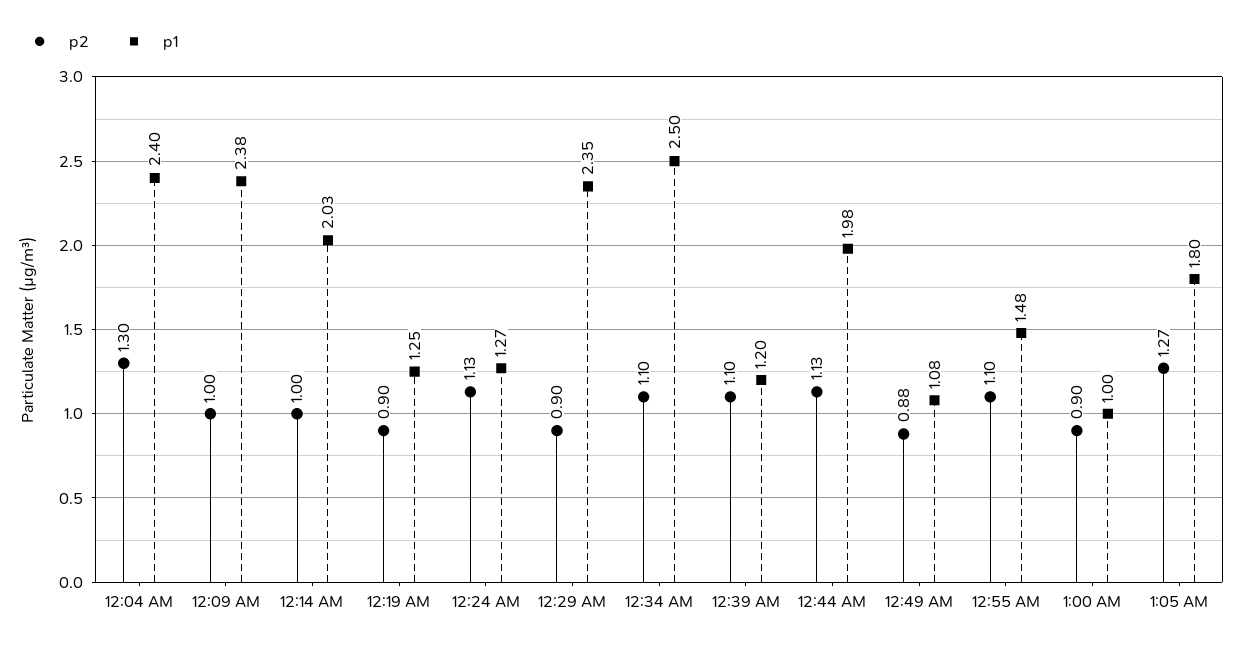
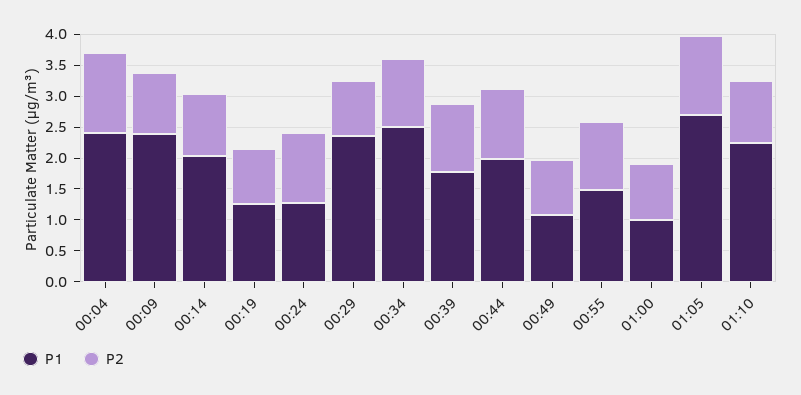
p1, 12:39 AM: 1.2 -> 1.75
p1, 1:05 AM: 1.8 -> 2.75
p1, 01:10: none -> 2.25
p2, 01:10: none -> 1

